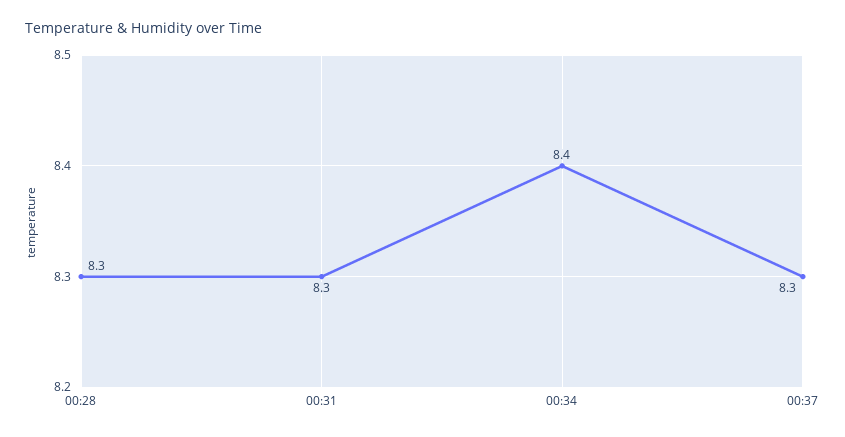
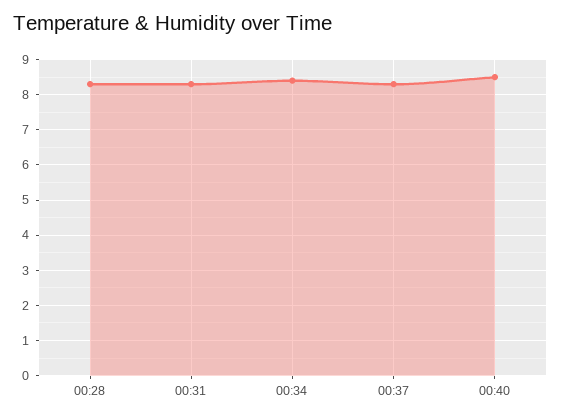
00:40: none -> 8.5

